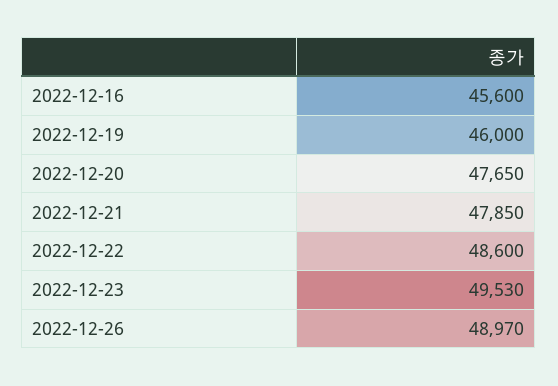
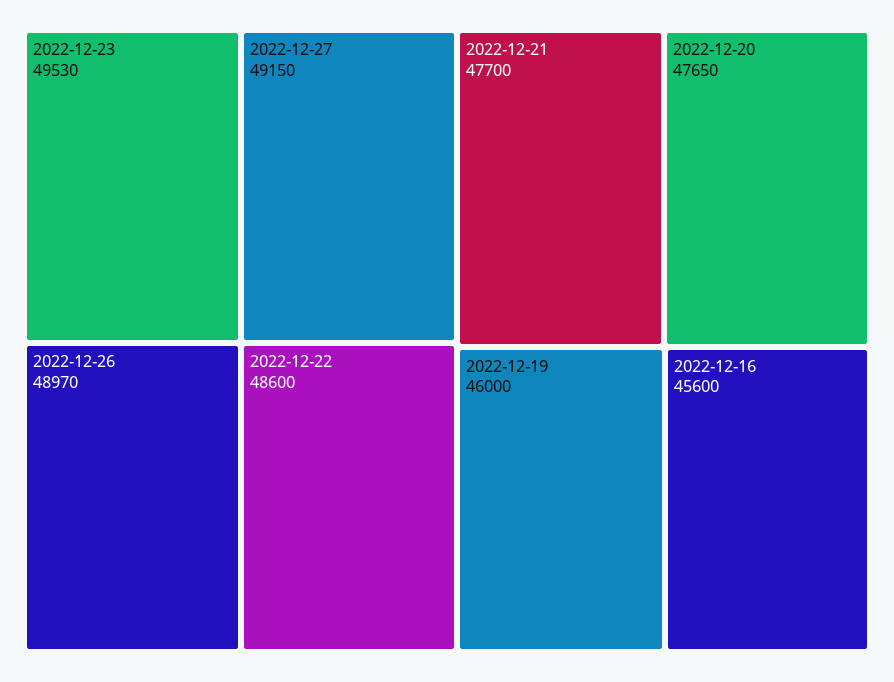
2022-12-21: 47850 -> 47700
2022-12-27: none -> 49150

